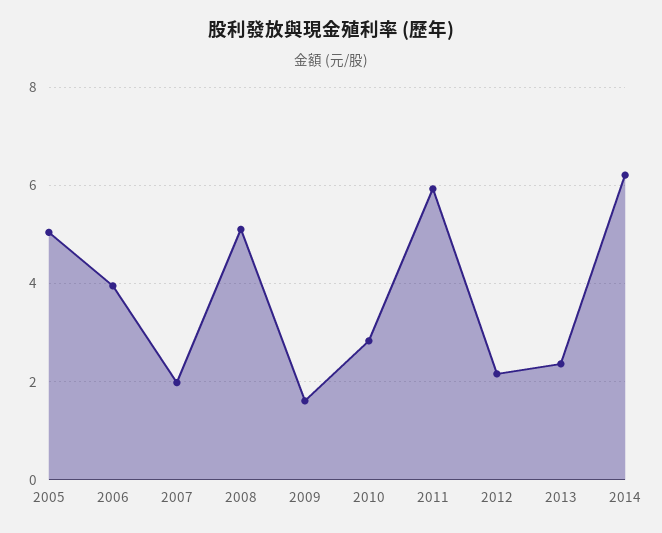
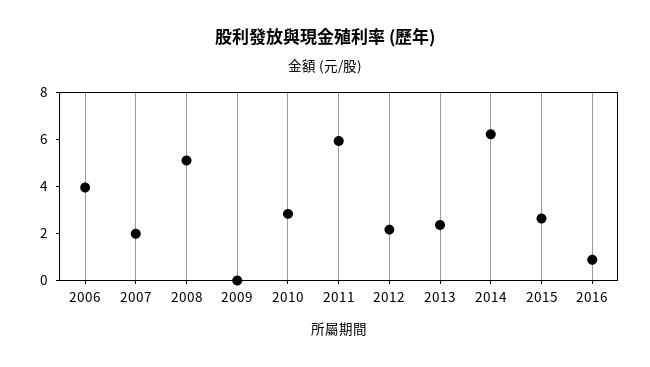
2005: 5 -> none
2009: 1.6 -> 0
2015: none -> 2.5
2016: none -> 1

